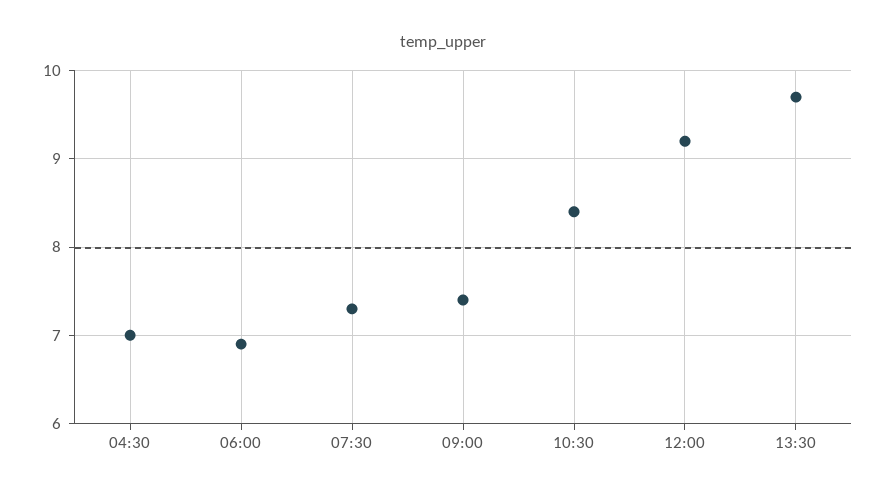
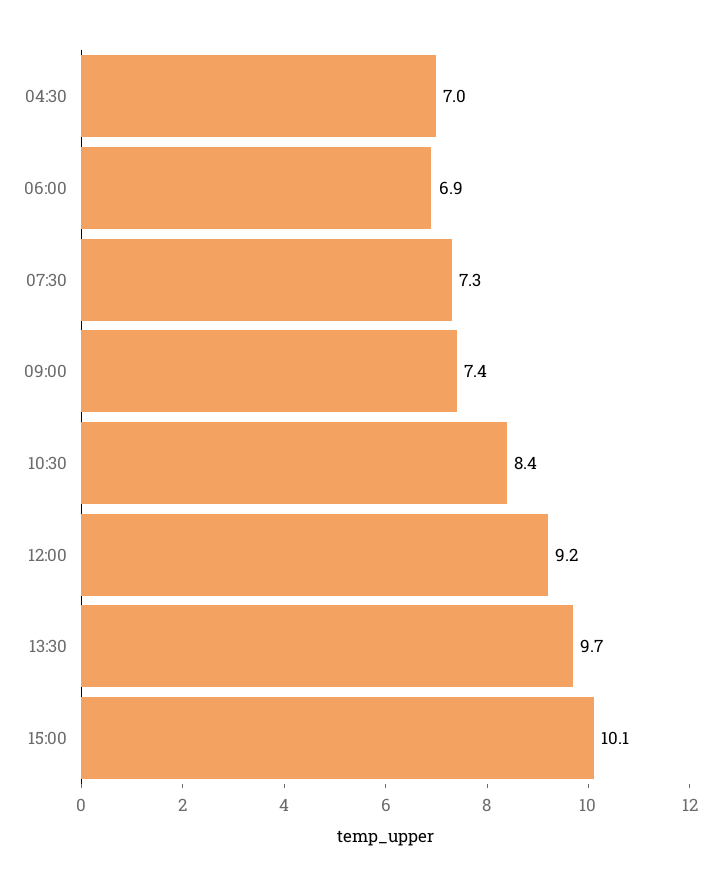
15:00: none -> 10.1

